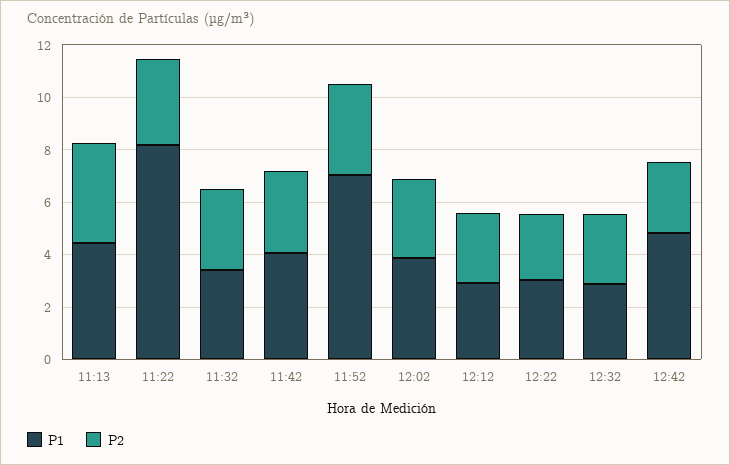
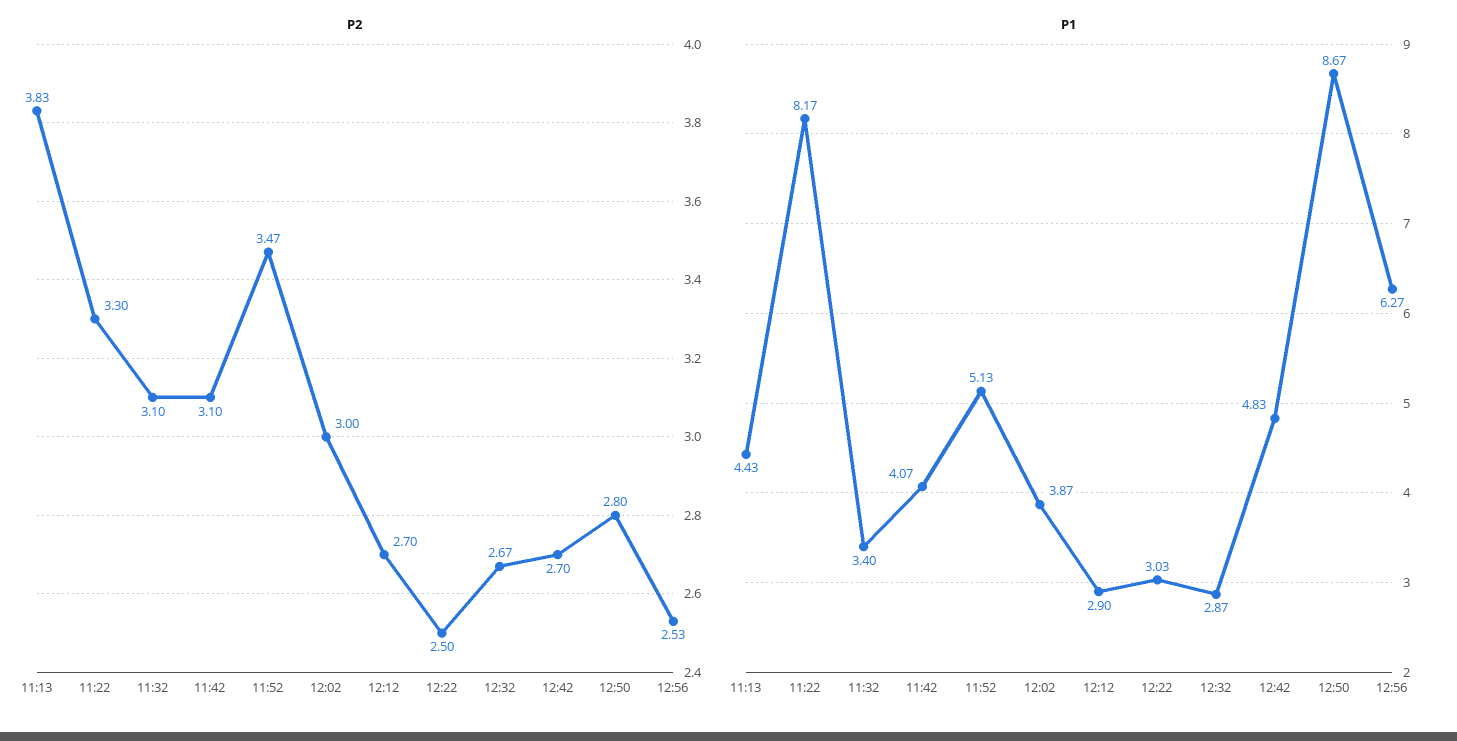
P1, 11:52: 7 -> 5.13
P2, 12:50: none -> 2.8
P2, 12:56: none -> 2.53
P1, 12:50: none -> 8.67
P1, 12:56: none -> 6.27

